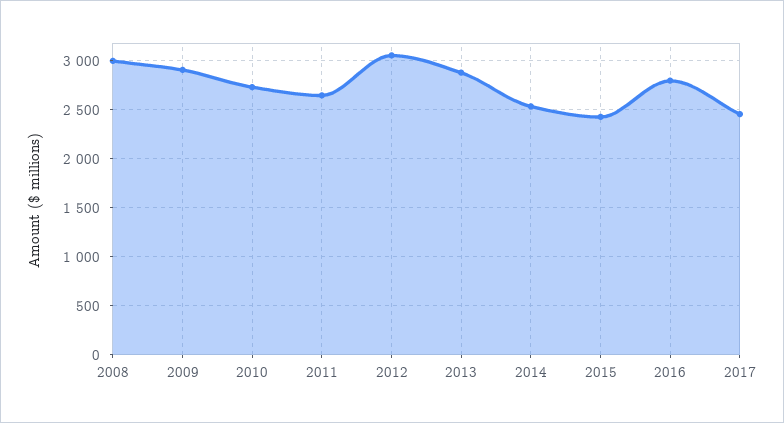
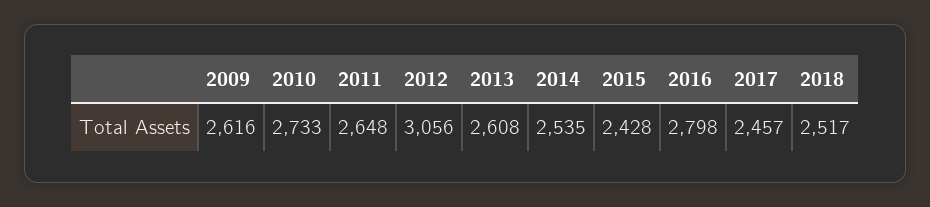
2008: 3000 -> none
2009: 2900 -> 2616
2013: 2900 -> 2608
2018: none -> 2517

